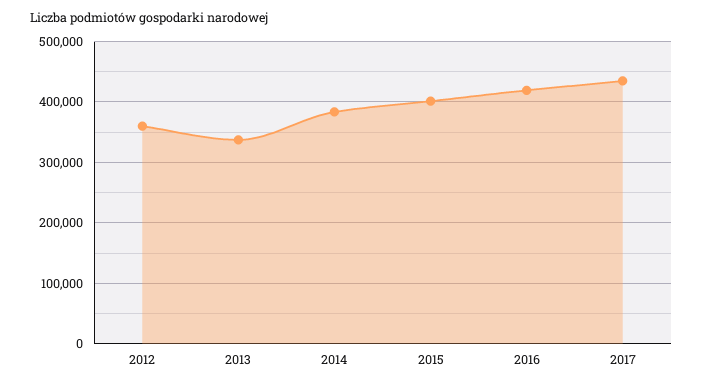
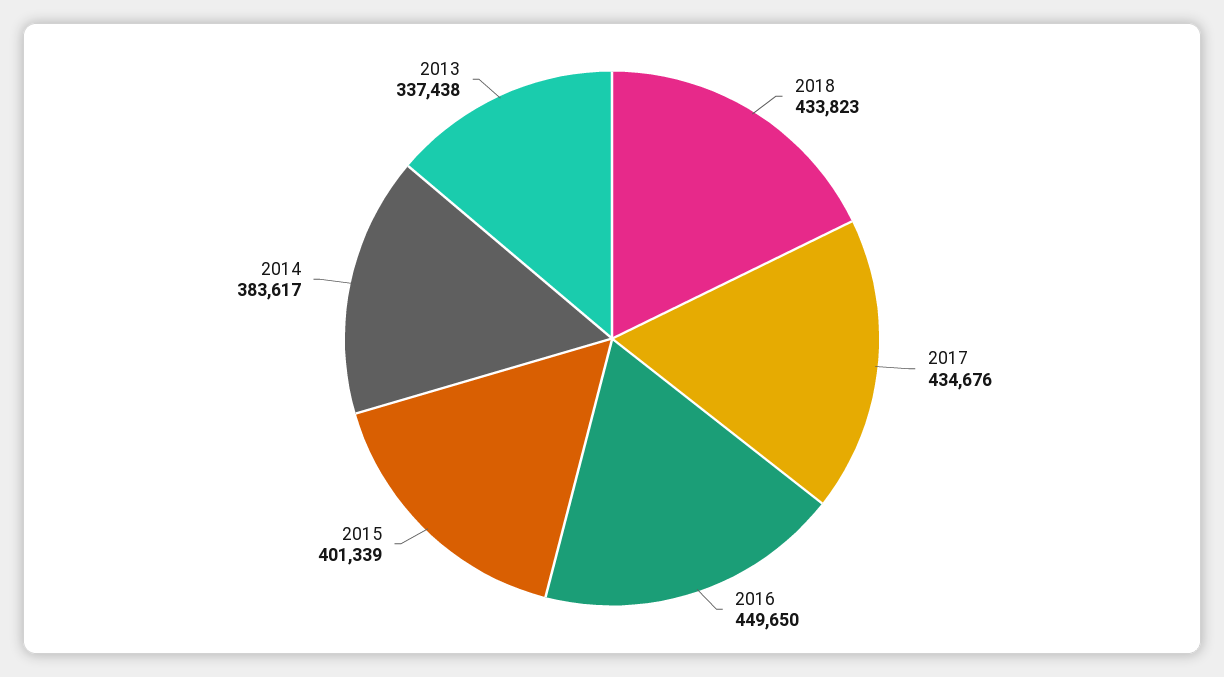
2012: 360000 -> none
2016: 420000 -> 449650
2018: none -> 433823

